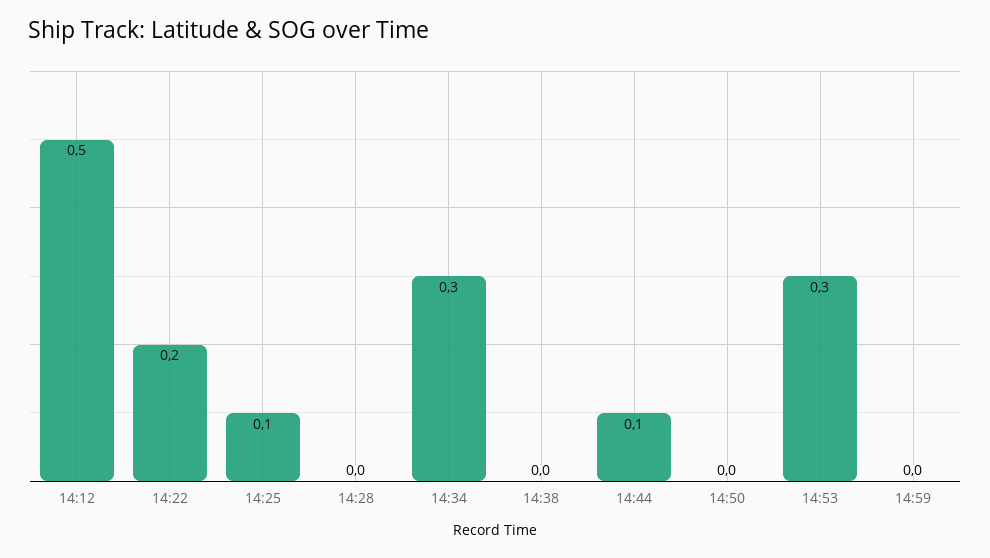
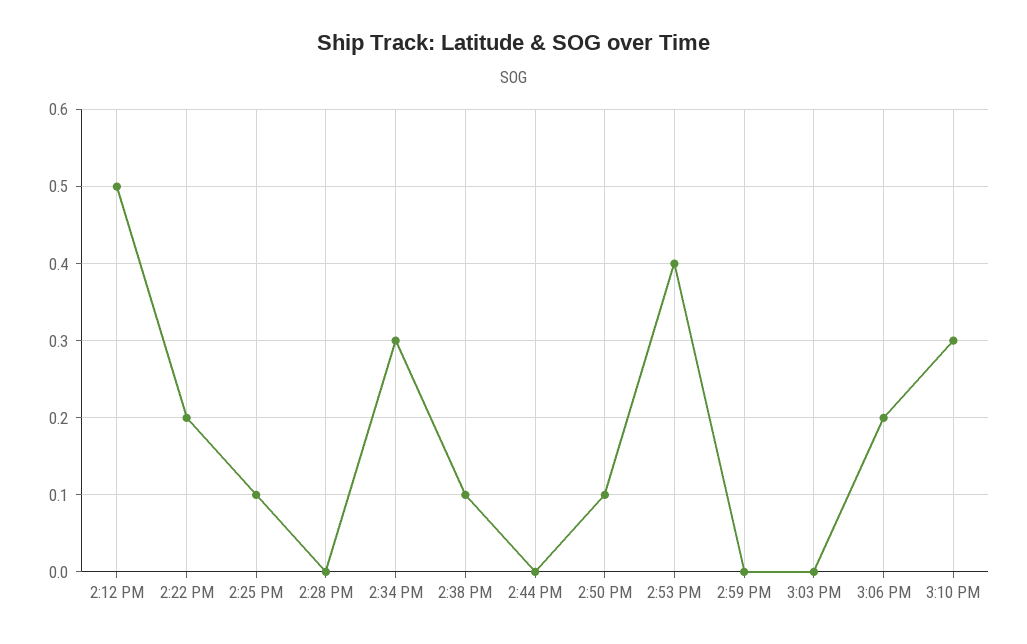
14:38: 0 -> 0.1
14:44: 0.1 -> 0
14:50: 0 -> 0.1
14:53: 0.3 -> 0.4
3:03 PM: none -> 0
3:06 PM: none -> 0.2
3:10 PM: none -> 0.3

